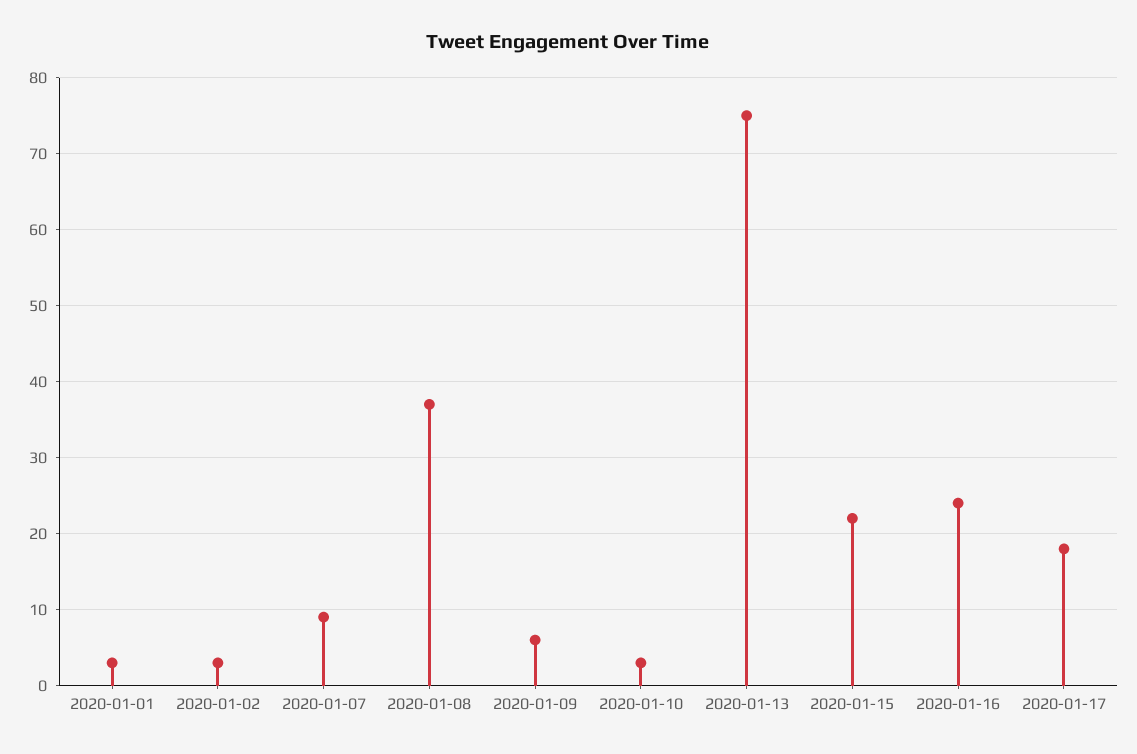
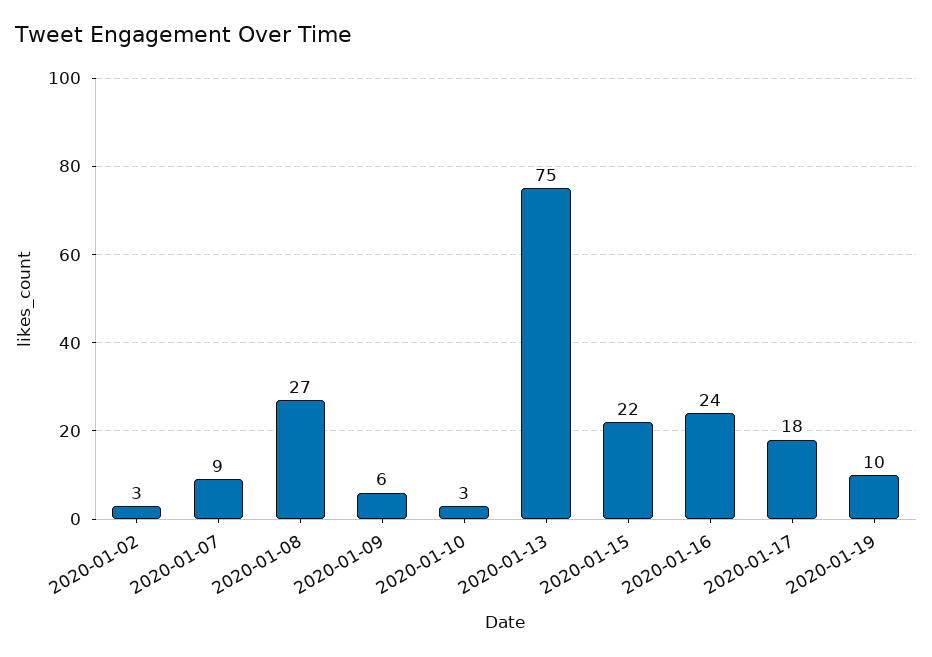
2020-01-01: 3 -> none
2020-01-08: 37 -> 27
2020-01-19: none -> 10

